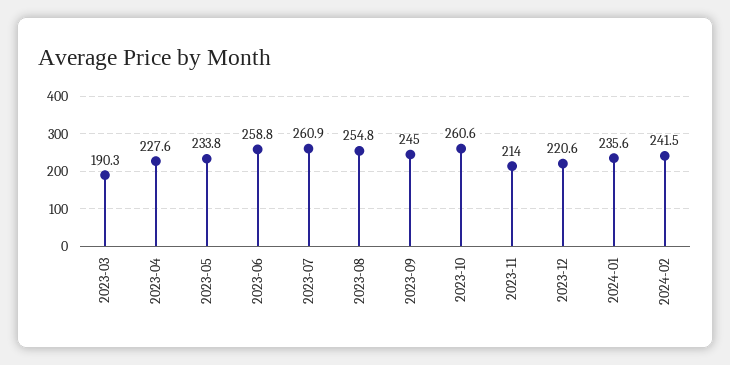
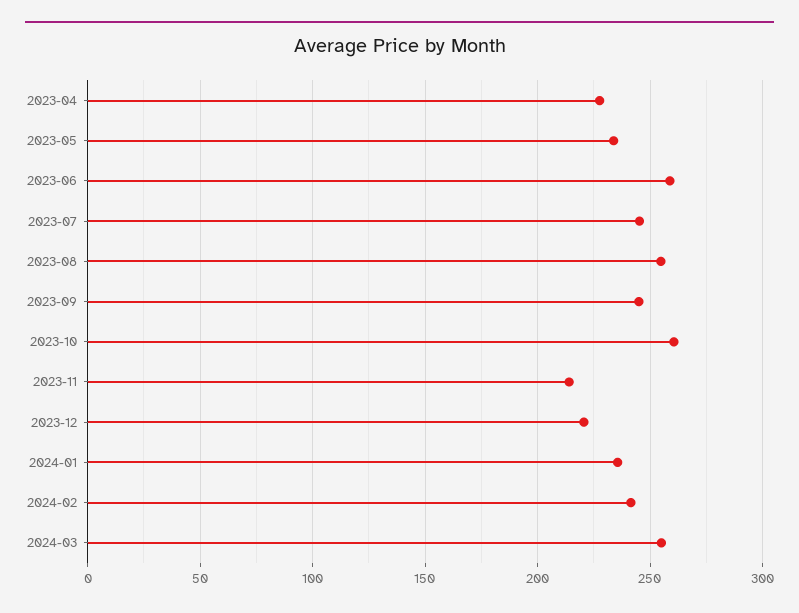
2023-03: 190.3 -> none
2023-07: 260.9 -> 245
2024-03: none -> 255

